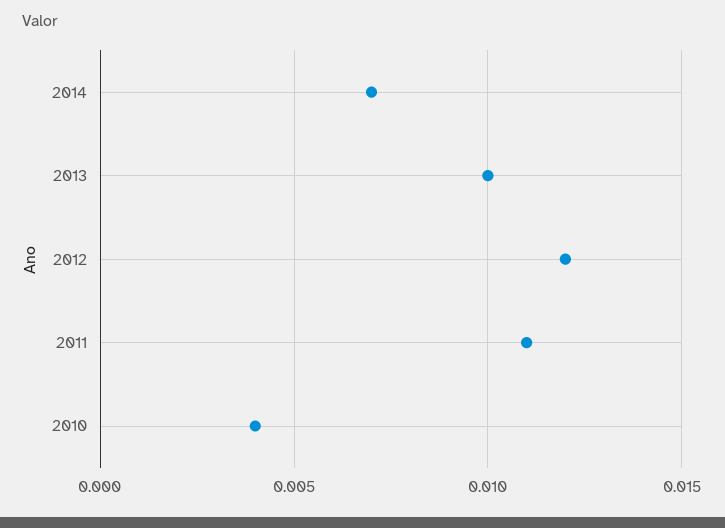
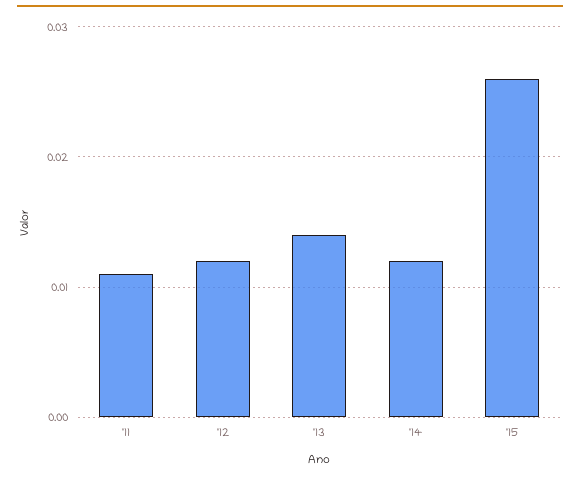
2014: 0.007 -> 0.012
2013: 0.01 -> 0.014
2010: 0.004 -> none
'15: none -> 0.026

